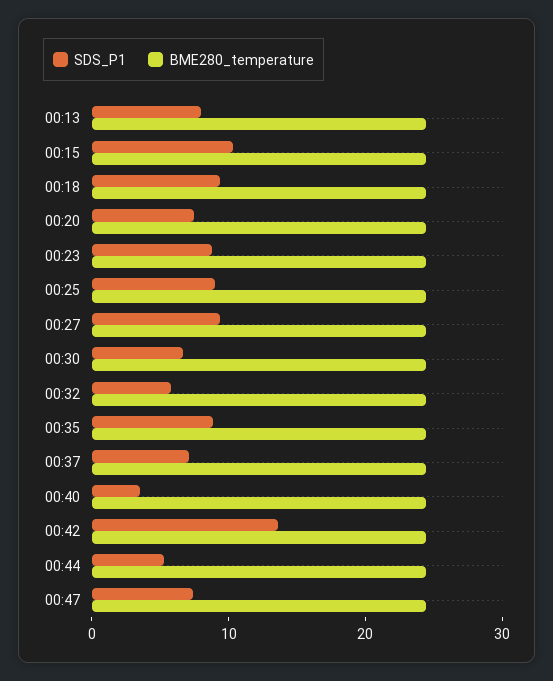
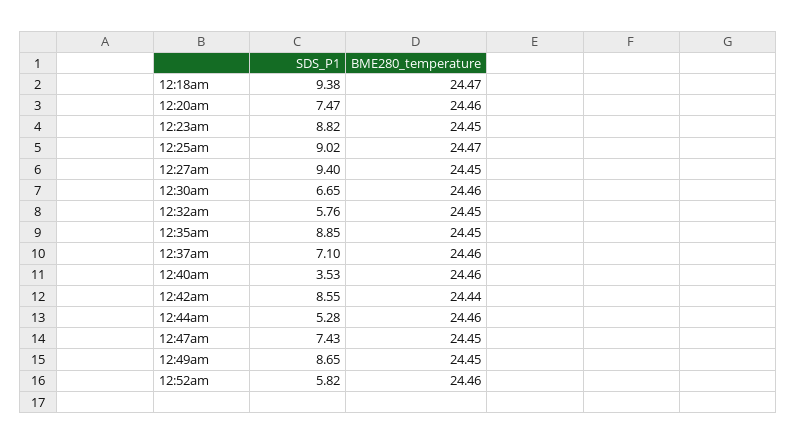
SDS_P1, 00:13: 8 -> none
BME280_temperature, 00:13: 24 -> none
SDS_P1, 00:15: 10 -> none
BME280_temperature, 00:15: 24 -> none
SDS_P1, 00:42: 14 -> 8.55
SDS_P1, 12:49am: none -> 8.65
BME280_temperature, 12:49am: none -> 24.45
SDS_P1, 12:52am: none -> 5.82
BME280_temperature, 12:52am: none -> 24.46

